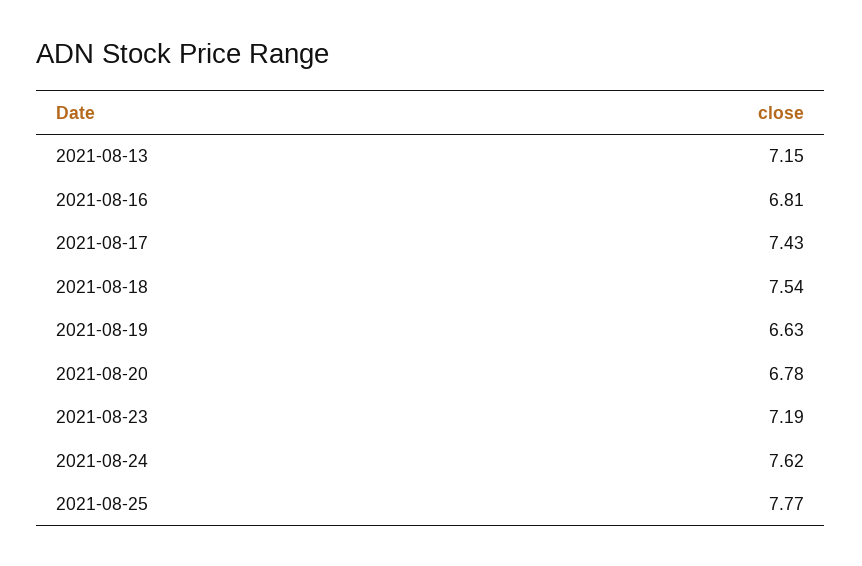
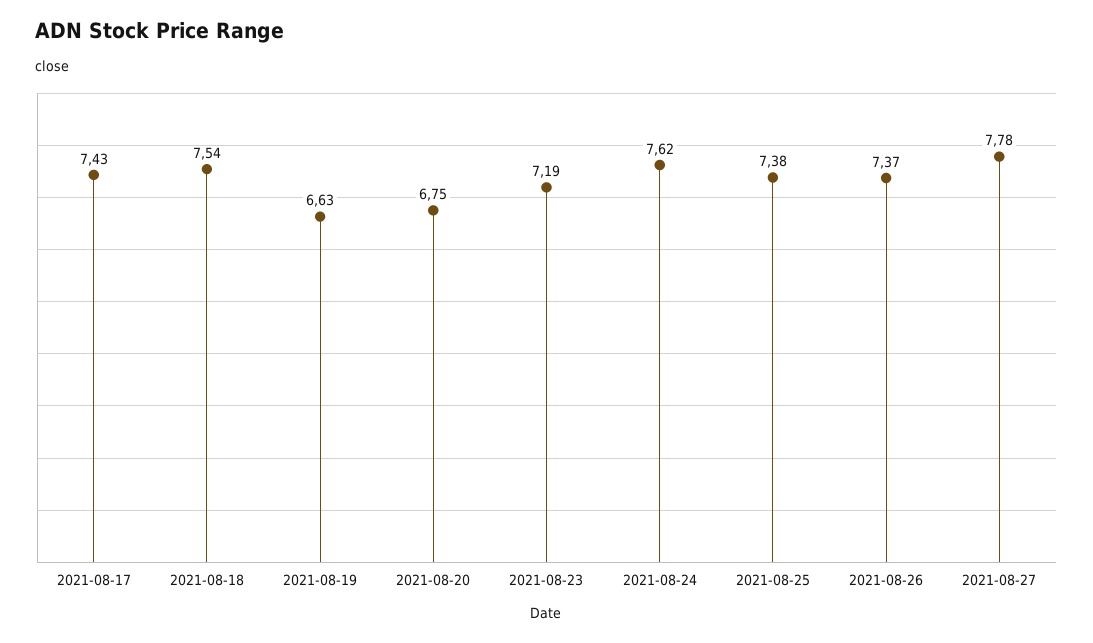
2021-08-13: 7.15 -> none
2021-08-16: 6.81 -> none
2021-08-20: 6.78 -> 6.75
2021-08-25: 7.77 -> 7.38
2021-08-26: none -> 7.37
2021-08-27: none -> 7.78

